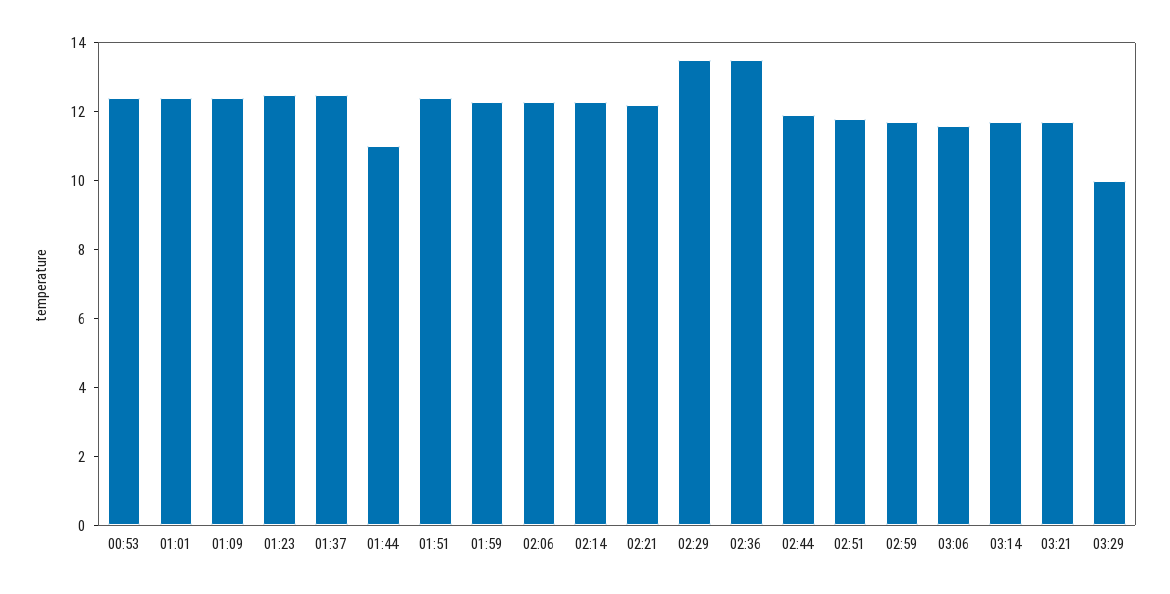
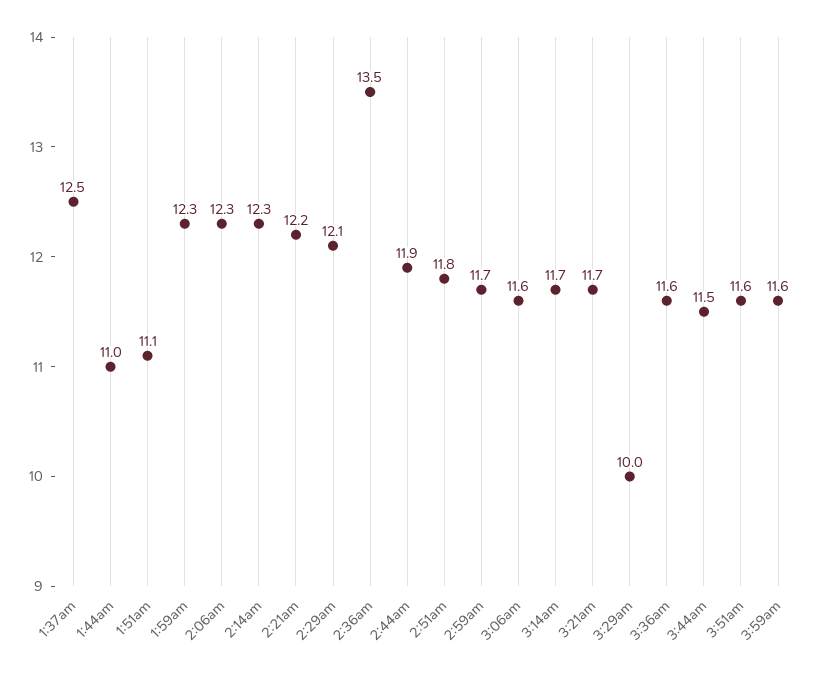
00:53: 12.5 -> none
01:01: 12.5 -> none
01:09: 12.5 -> none
01:23: 12.5 -> none
01:51: 12.5 -> 11.1
02:29: 13.5 -> 12.1
3:36am: none -> 11.6
3:44am: none -> 11.5
3:51am: none -> 11.6
3:59am: none -> 11.6

